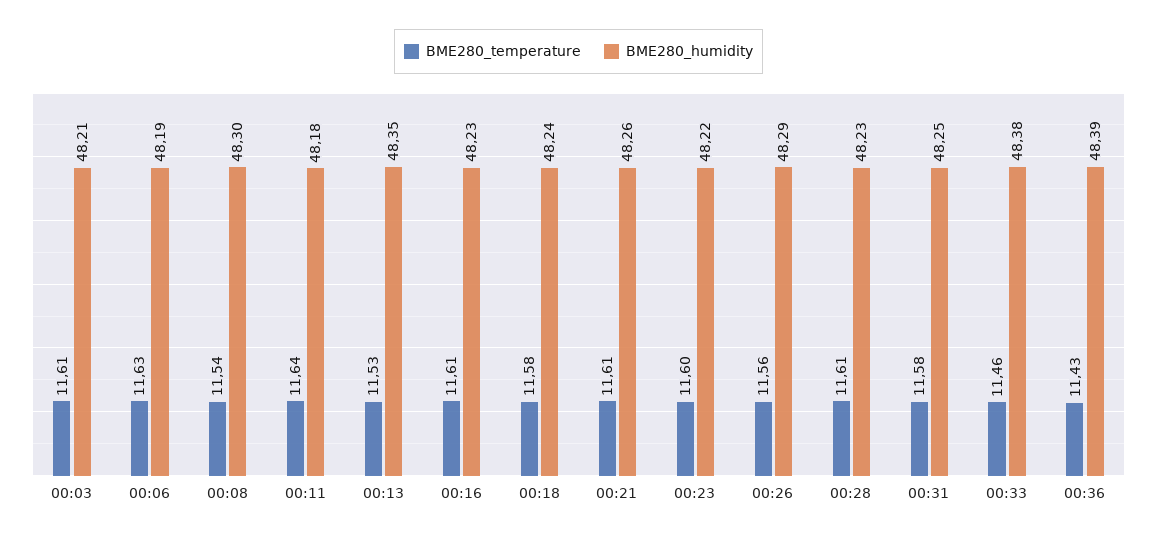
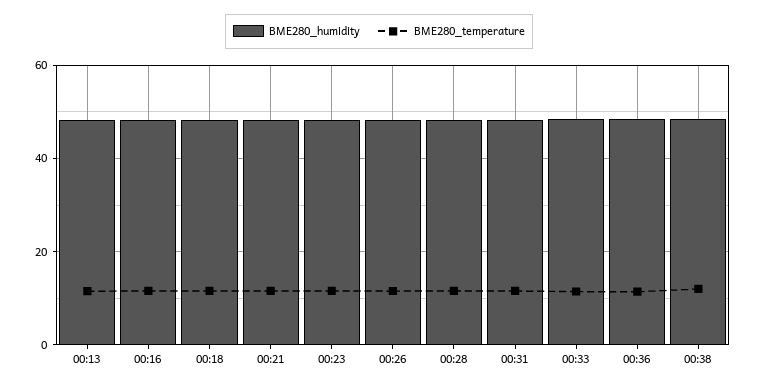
BME280_temperature, 00:03: 11.61 -> none
BME280_humidity, 00:03: 48.21 -> none
BME280_temperature, 00:06: 11.63 -> none
BME280_humidity, 00:06: 48.19 -> none
BME280_temperature, 00:08: 11.54 -> none
BME280_humidity, 00:08: 48.3 -> none
BME280_temperature, 00:11: 11.64 -> none
BME280_humidity, 00:11: 48.18 -> none
BME280_humidity, 00:38: none -> 48
BME280_temperature, 00:38: none -> 12

